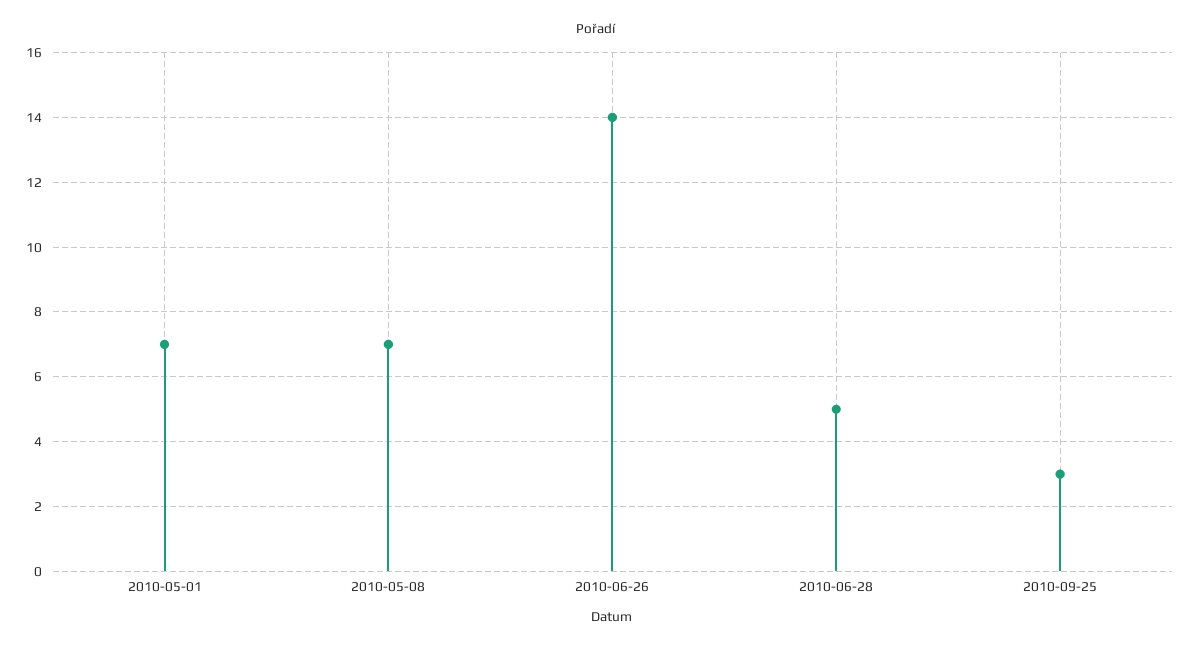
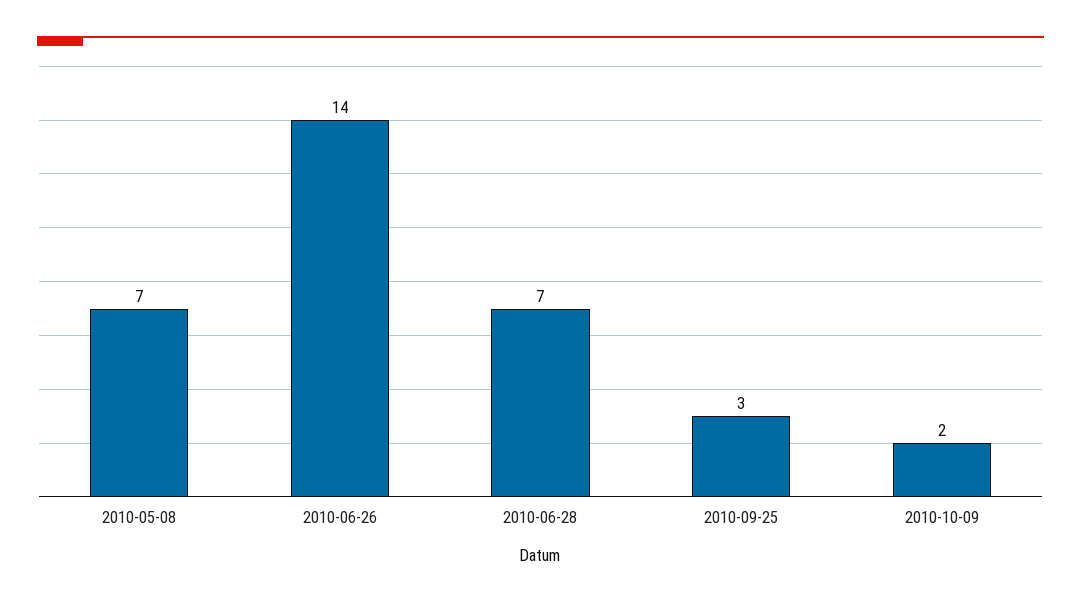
2010-05-01: 7 -> none
2010-06-28: 5 -> 7
2010-10-09: none -> 2

